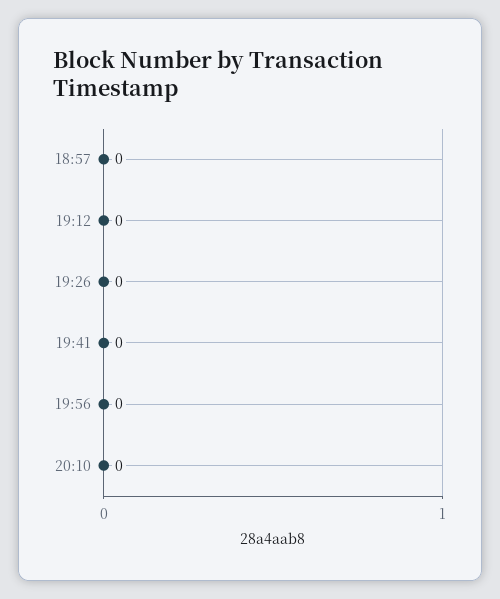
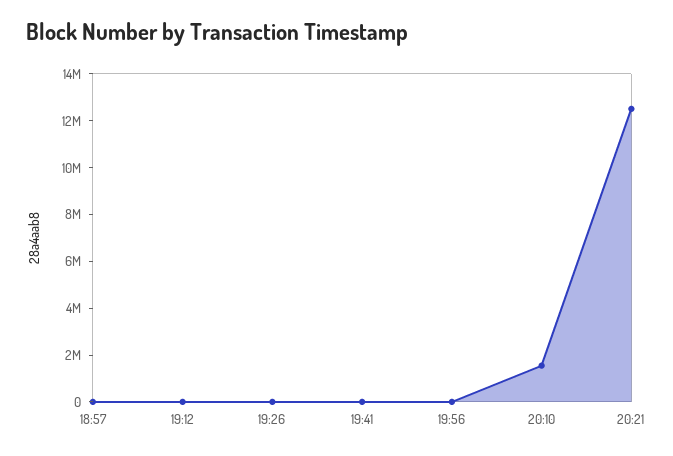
20:10: 0 -> 1500000
20:21: none -> 12500000

